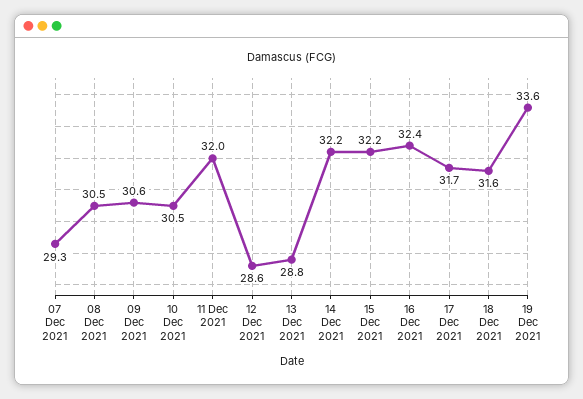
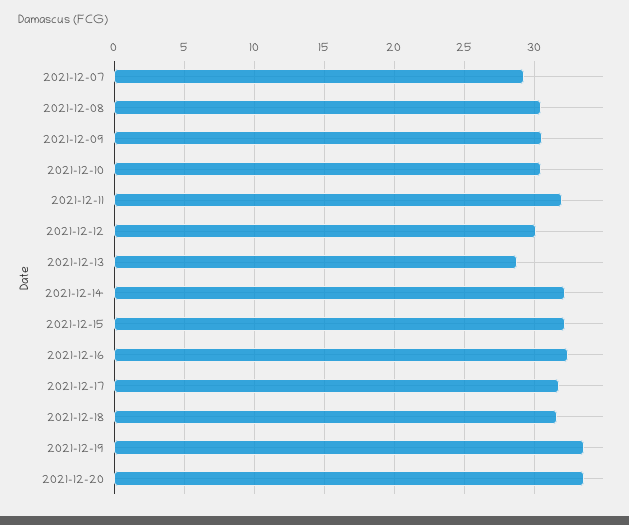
12 Dec 2021: 28.6 -> 30
2021-12-20: none -> 33.5

